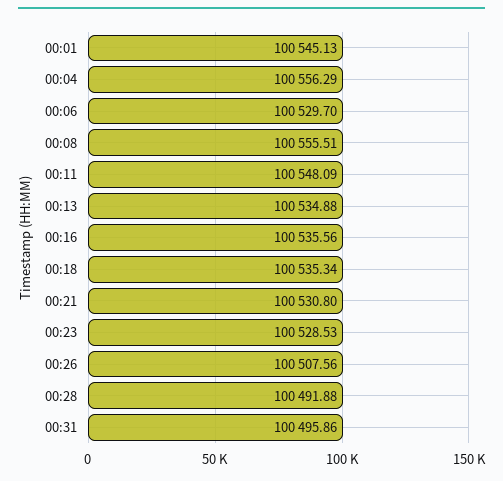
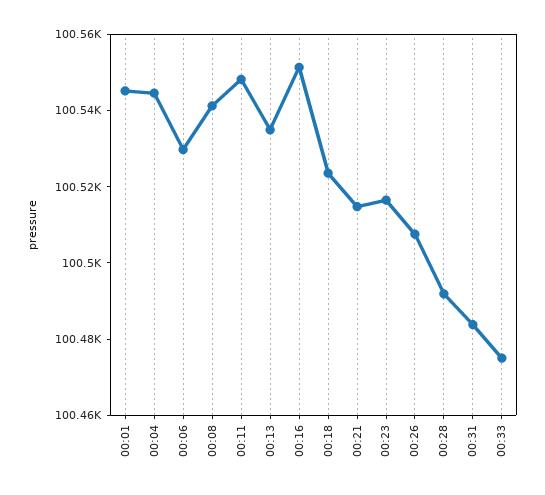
00:04: 100556.29 -> 100545
00:08: 100555.51 -> 100540
00:16: 100535.56 -> 100550
00:18: 100535.34 -> 100525
00:21: 100530.8 -> 100515
00:23: 100528.53 -> 100515
00:31: 100495.86 -> 100485
00:33: none -> 100475

